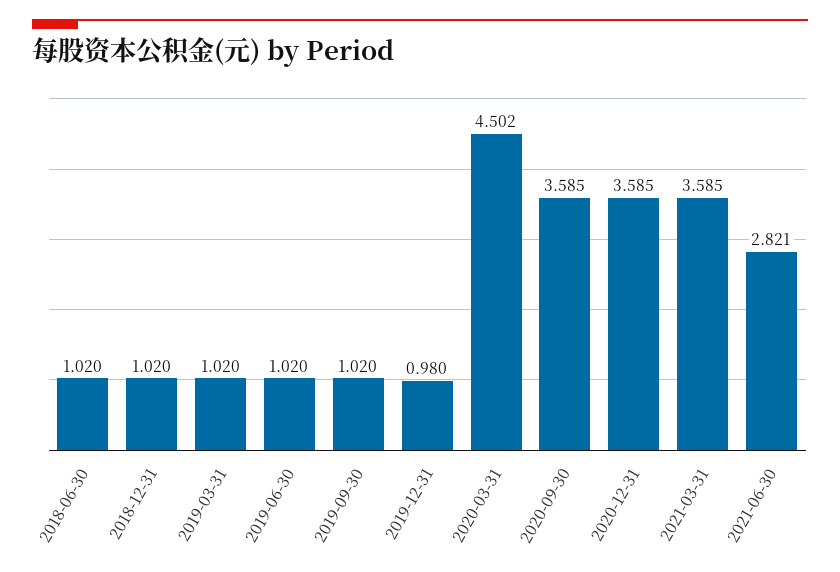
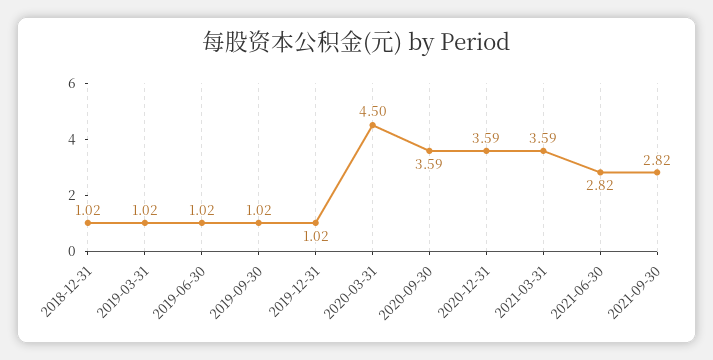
2018-06-30: 1.02 -> none
2019-12-31: 0.98 -> 1.02
2021-09-30: none -> 2.82

